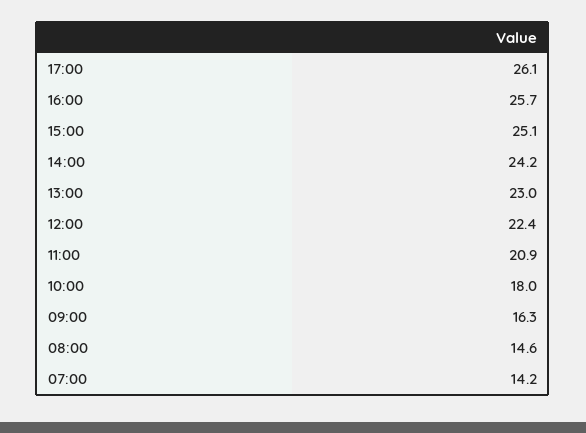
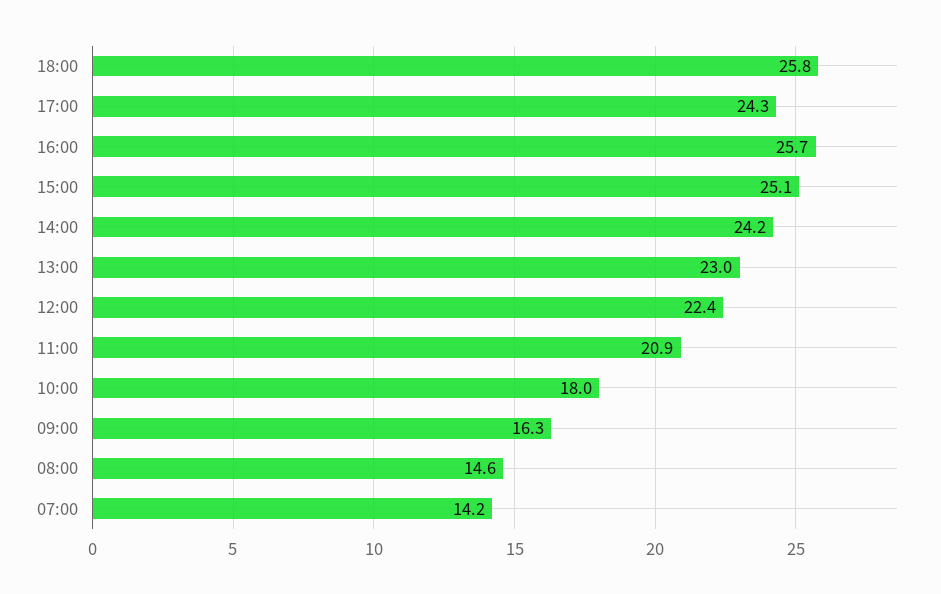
17:00: 26.1 -> 24.3
18:00: none -> 25.8

